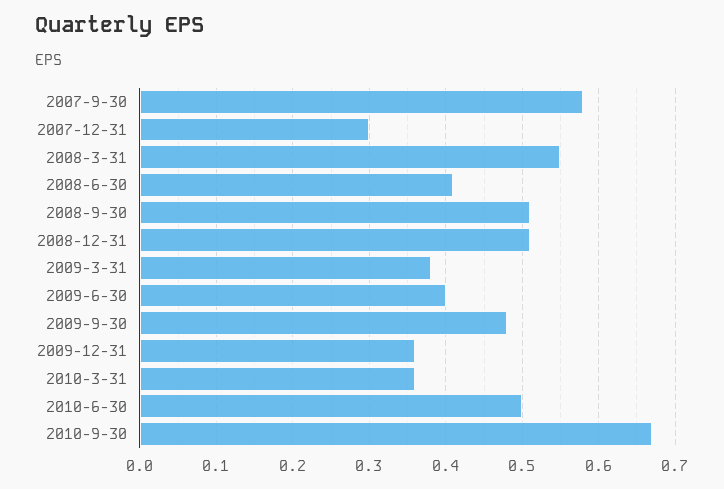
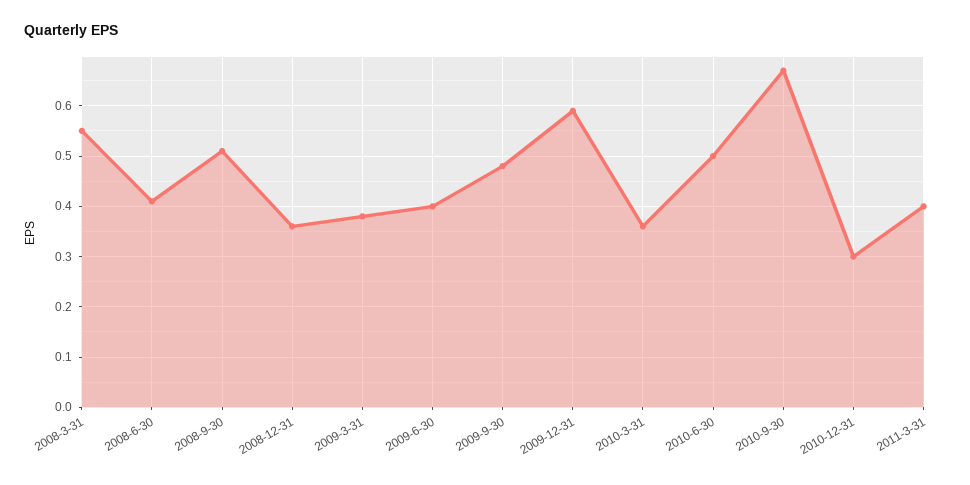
2007-9-30: 0.58 -> none
2007-12-31: 0.3 -> none
2008-12-31: 0.51 -> 0.35
2009-12-31: 0.36 -> 0.6
2010-12-31: none -> 0.3
2011-3-31: none -> 0.4

